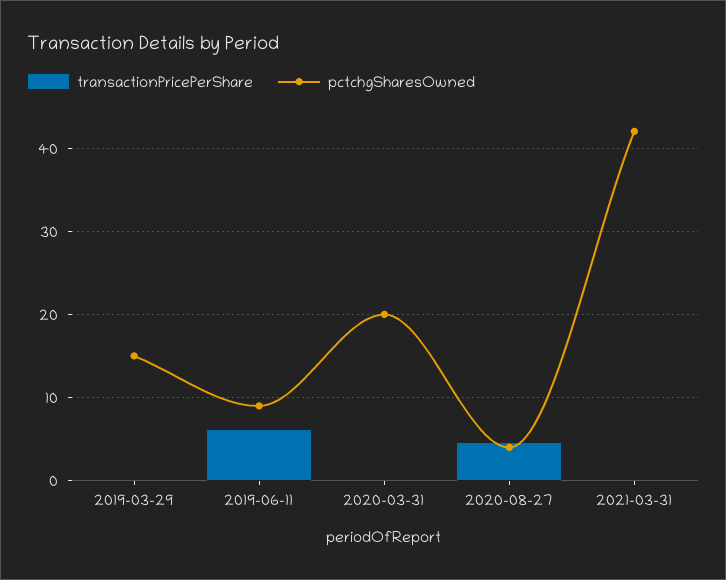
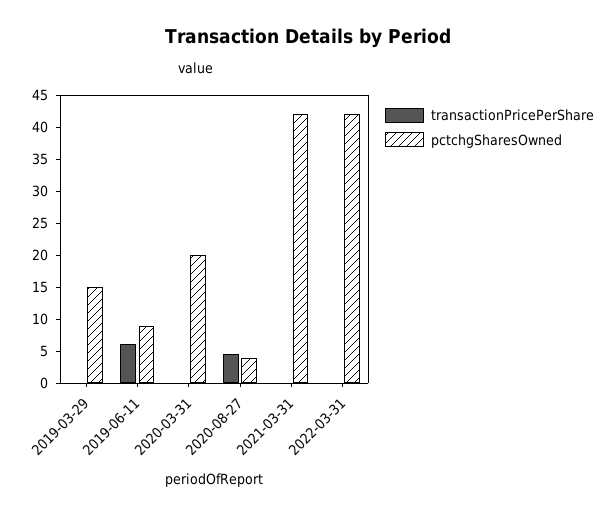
transactionPricePerShare, 2022-03-31: none -> 0
pctchgSharesOwned, 2022-03-31: none -> 42.5

